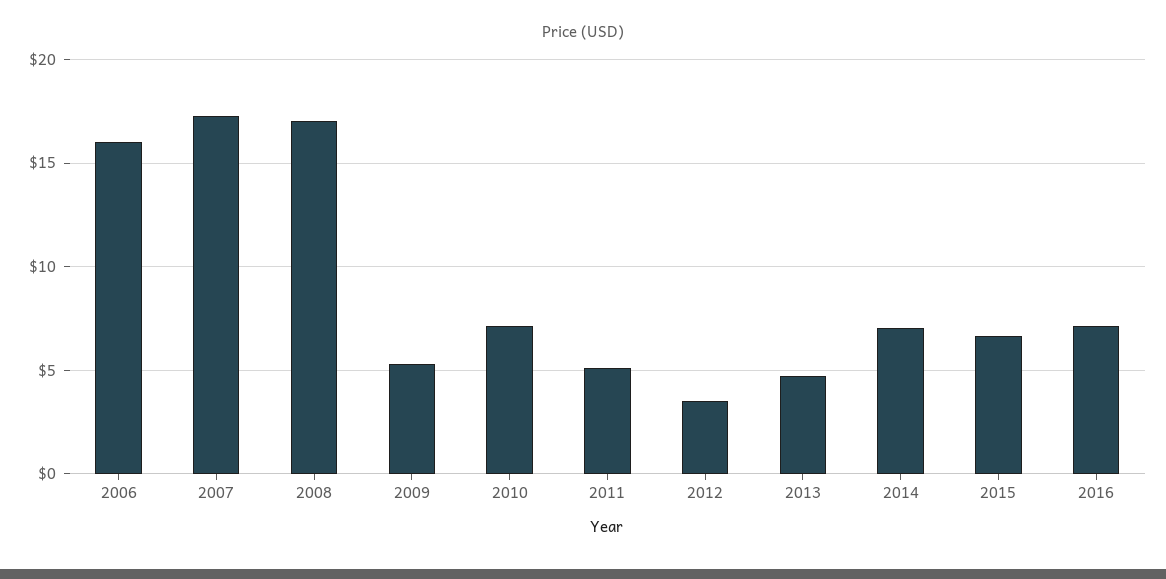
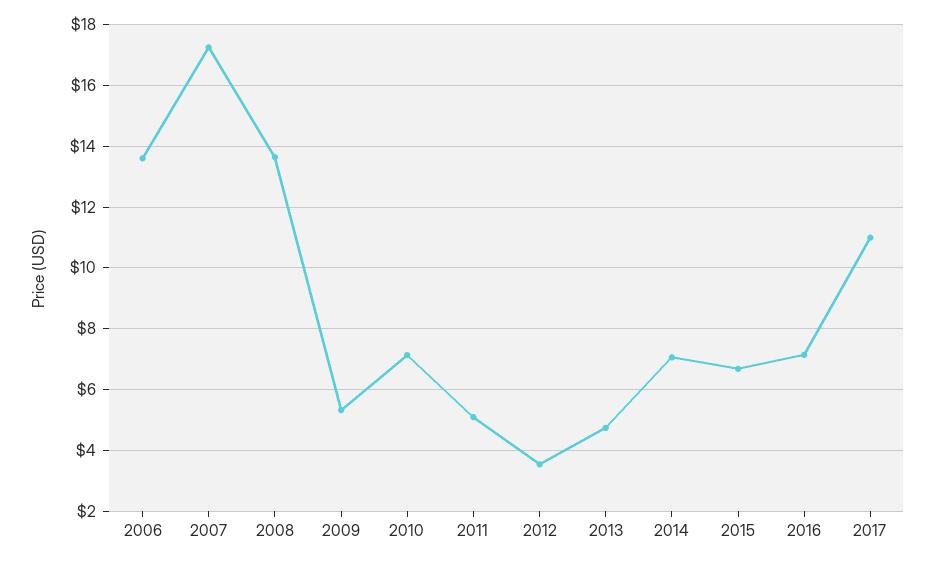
2006: 16 -> 13.6
2008: 17 -> 13.6
2017: none -> 11

